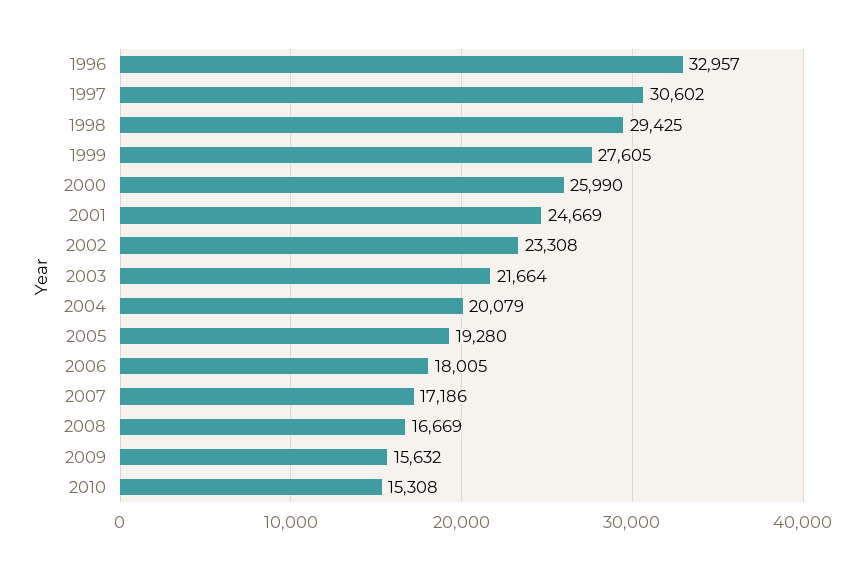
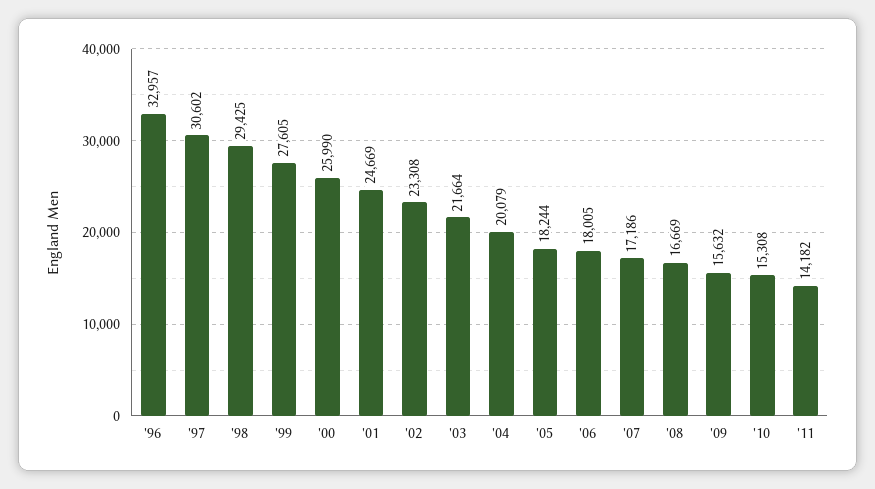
2005: 19280 -> 18244
'11: none -> 14182

